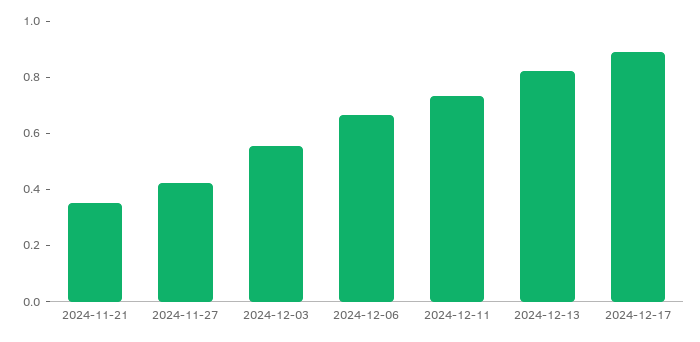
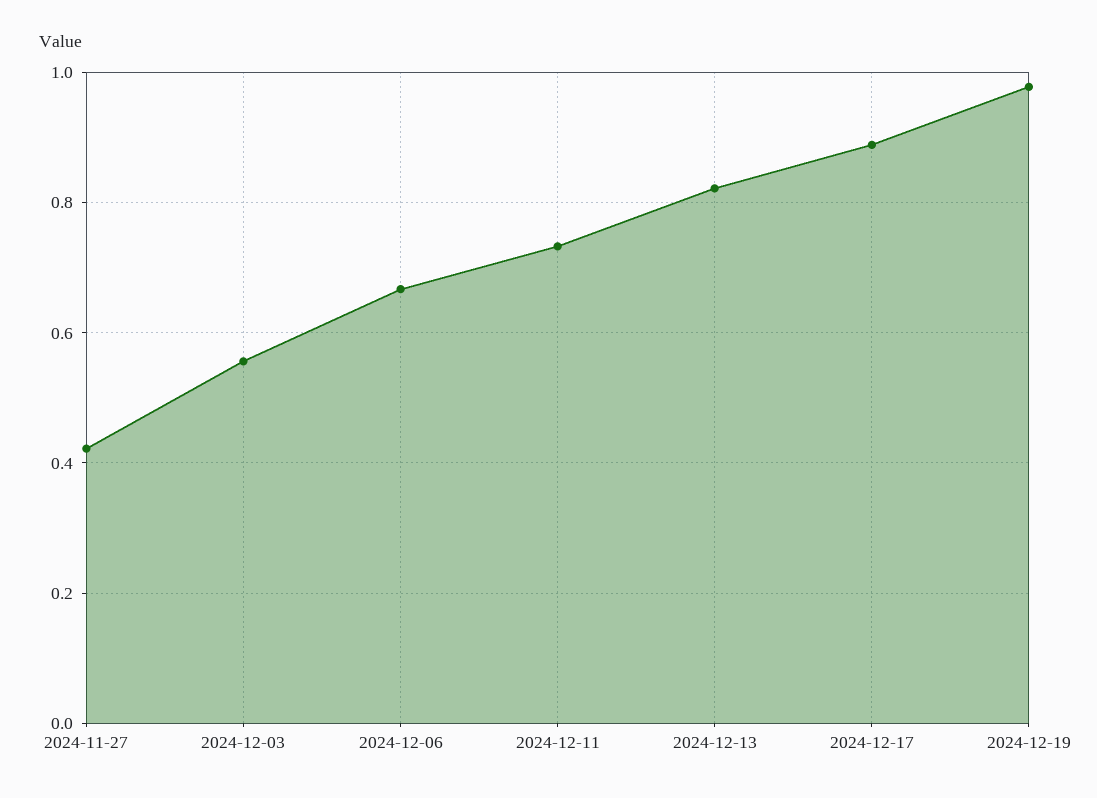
2024-11-21: 0.35 -> none
2024-12-19: none -> 0.98

